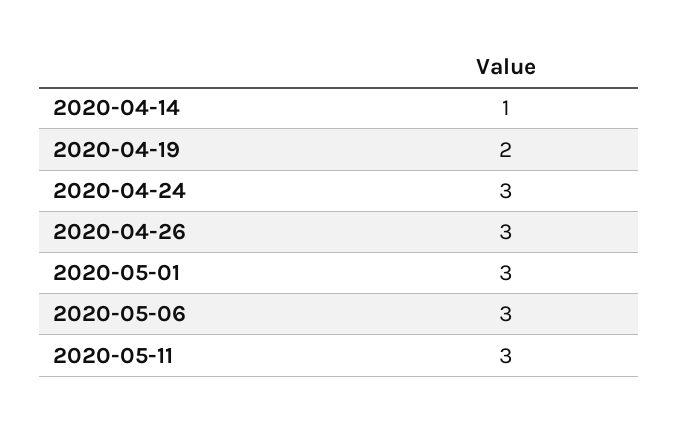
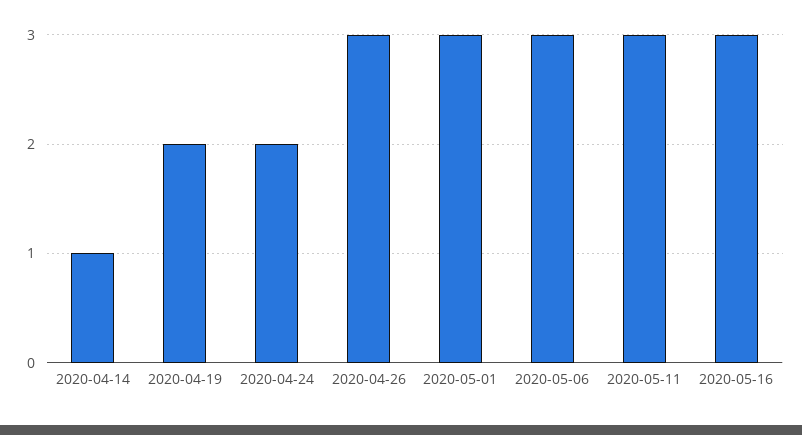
2020-04-24: 3 -> 2
2020-05-16: none -> 3

